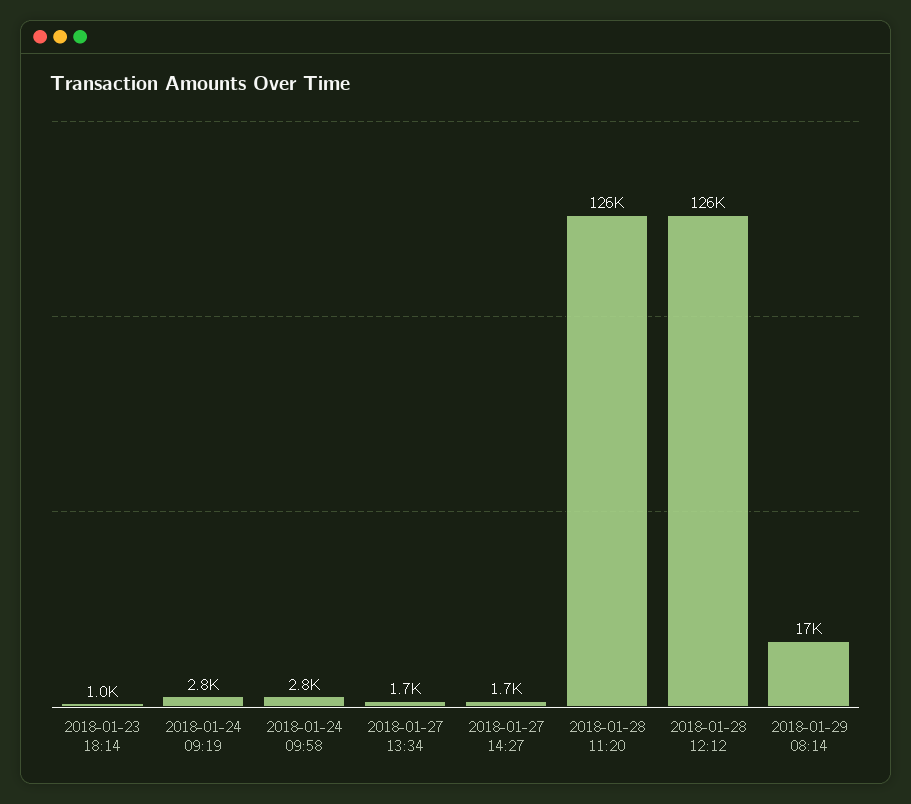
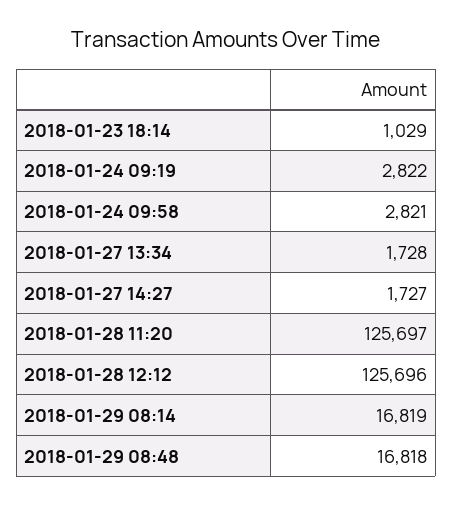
2018-01-29 08:48: none -> 16818

